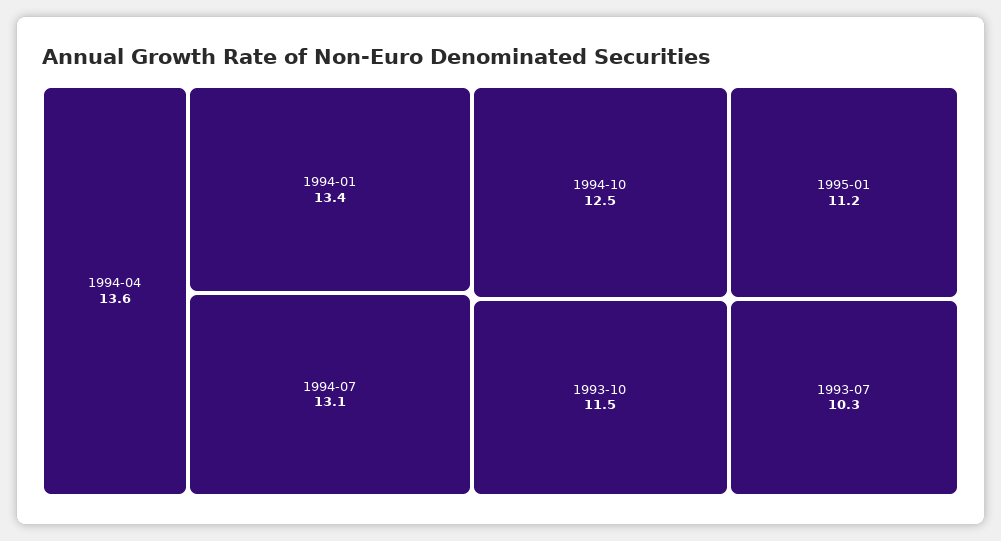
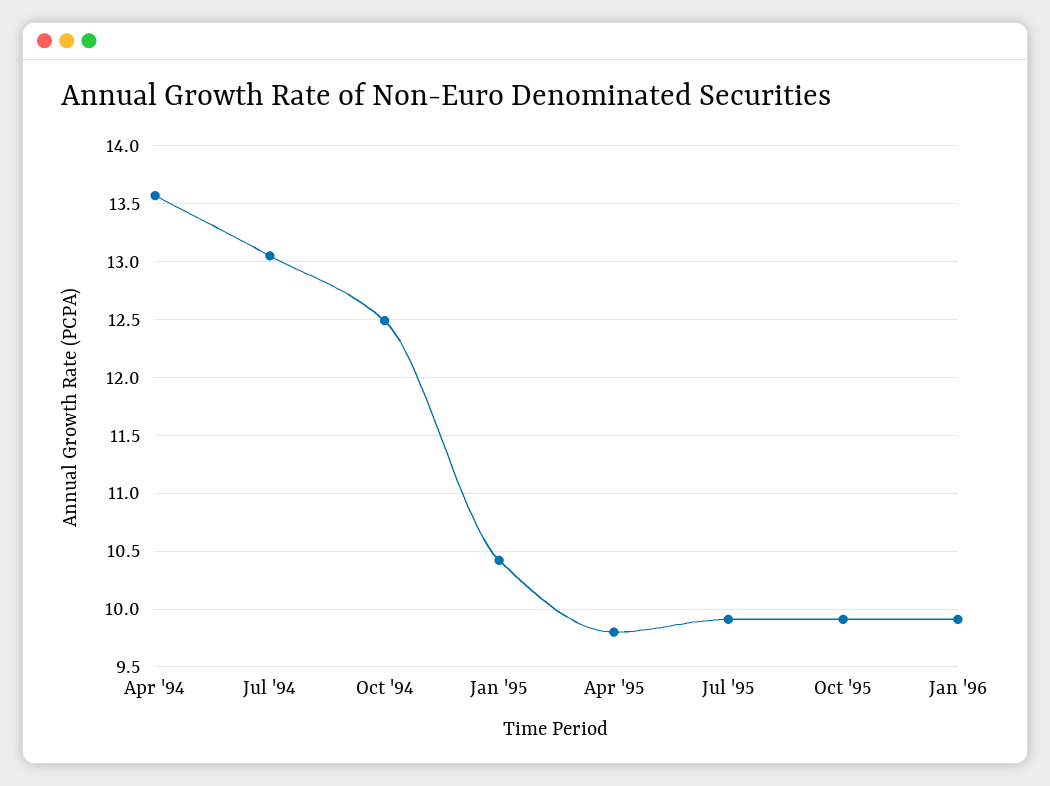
1994-01: 13.4 -> none
1993-10: 11.5 -> none
1995-01: 11.2 -> 10.4
1993-07: 10.3 -> none
Apr '95: none -> 9.8
Jul '95: none -> 9.9
Oct '95: none -> 9.9
Jan '96: none -> 9.9

